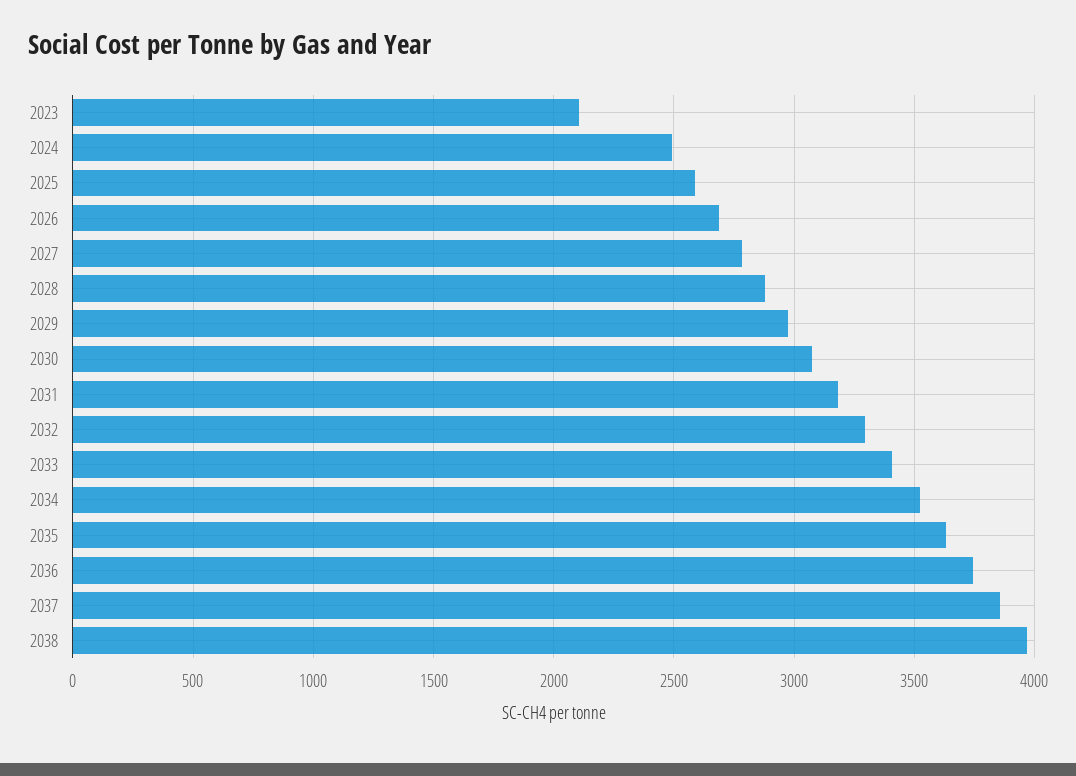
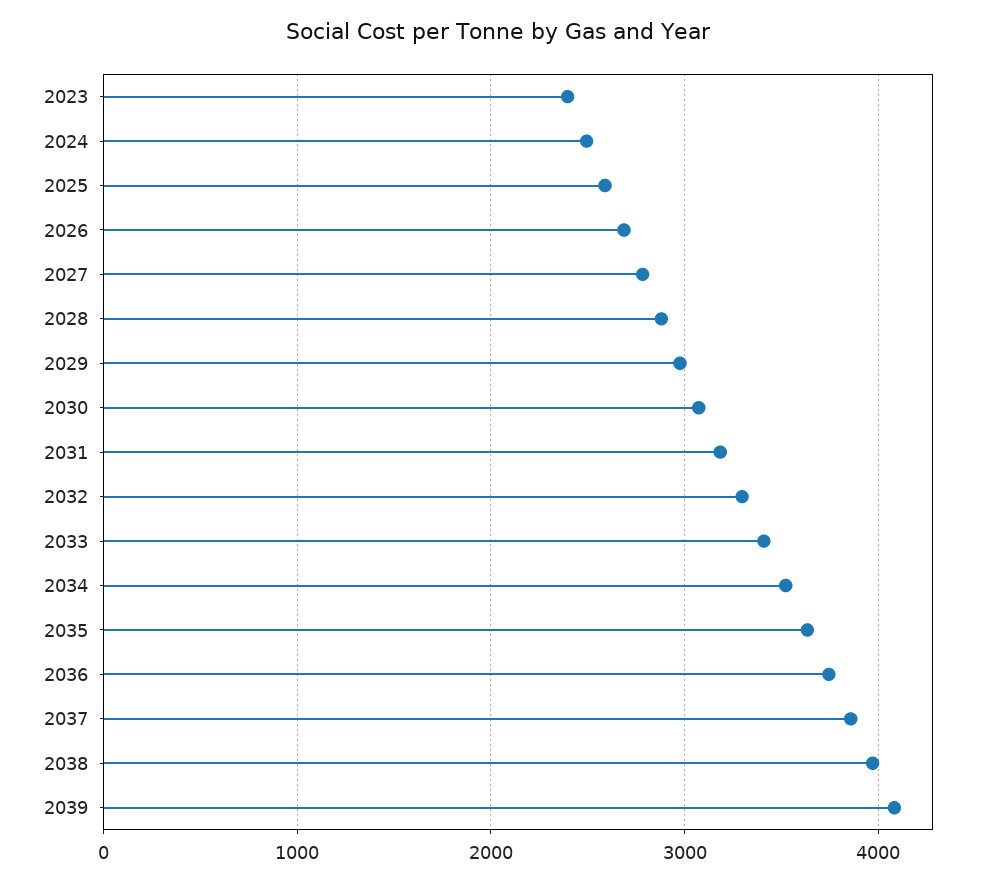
2023: 2100 -> 2400
2039: none -> 4100

